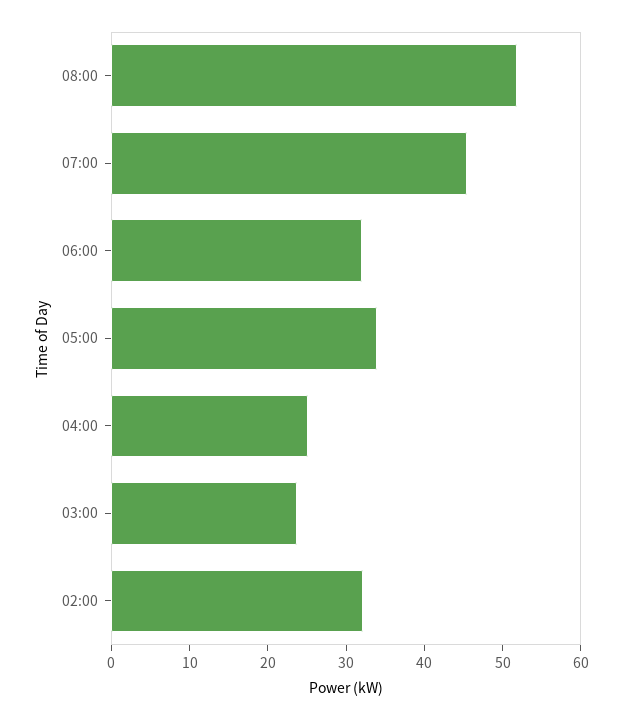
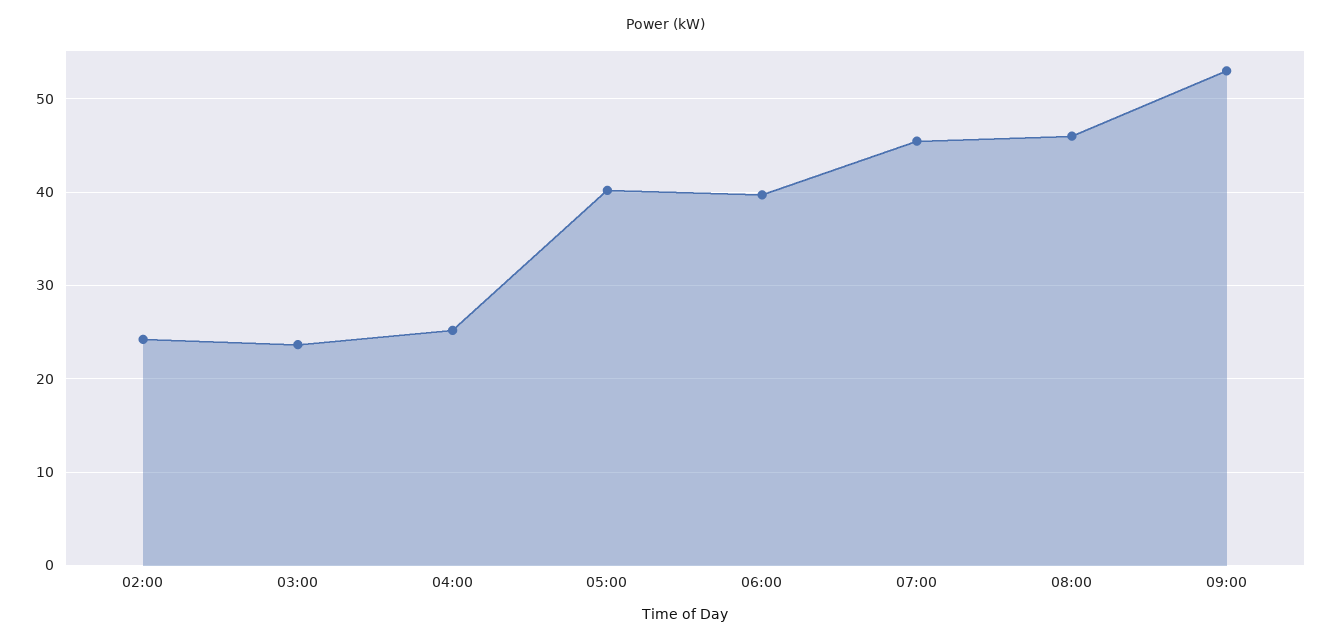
08:00: 52 -> 46
06:00: 32 -> 40
05:00: 34 -> 40
02:00: 32 -> 24
09:00: none -> 53

